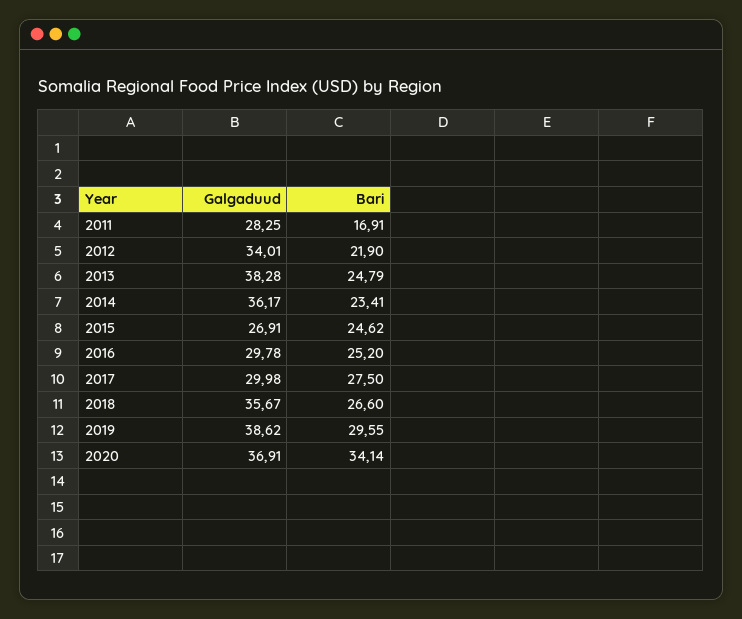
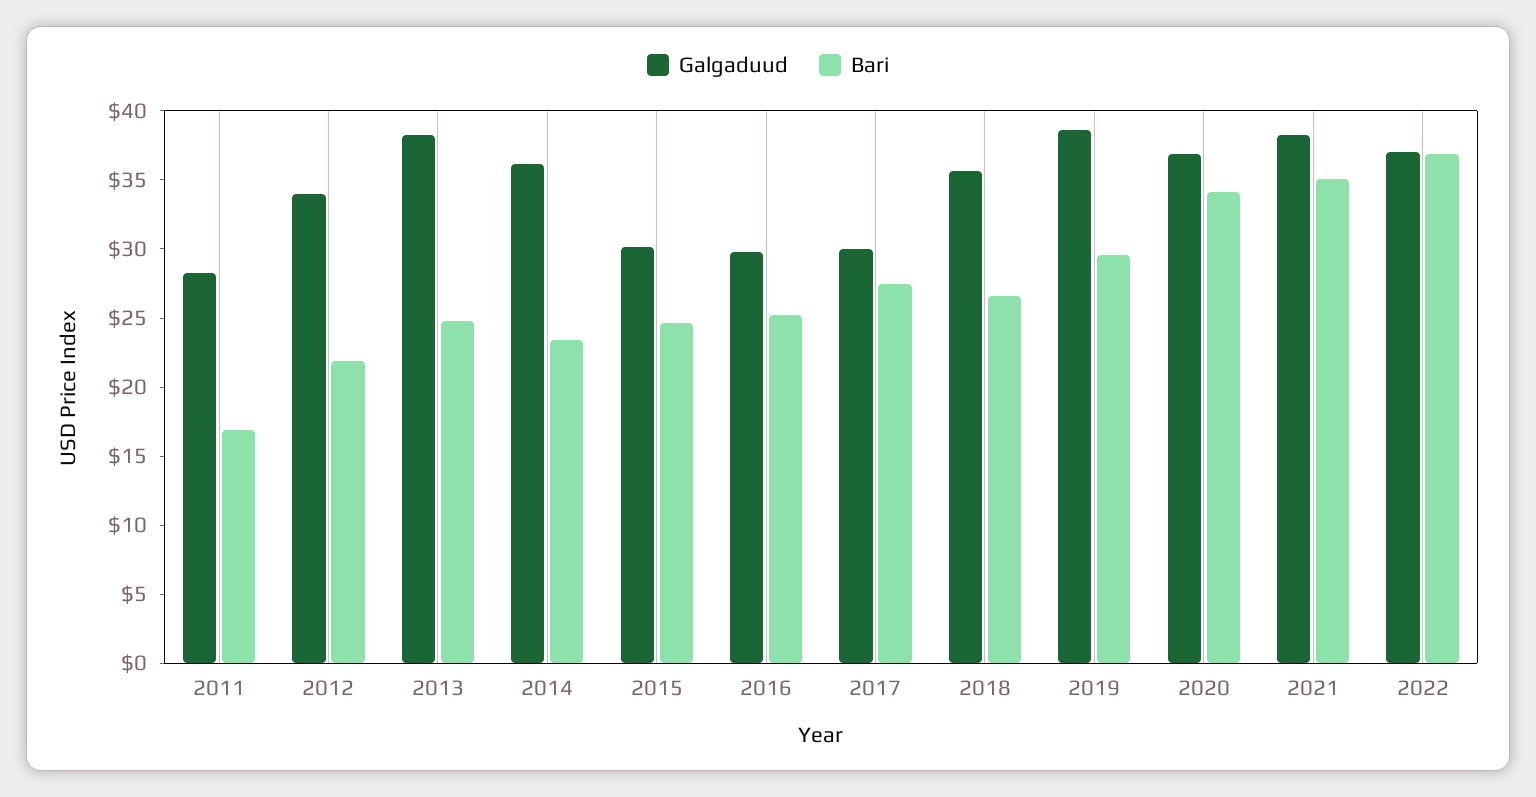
Galgaduud, 2015: 26.91 -> 30
Galgaduud, 2021: none -> 38
Bari, 2021: none -> 35
Galgaduud, 2022: none -> 37
Bari, 2022: none -> 37

